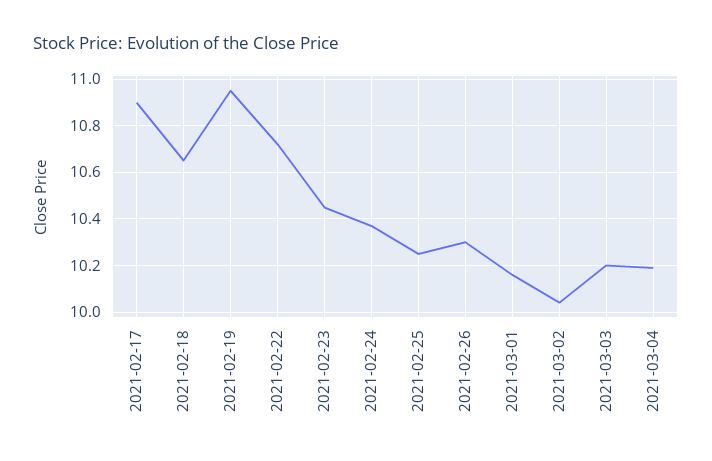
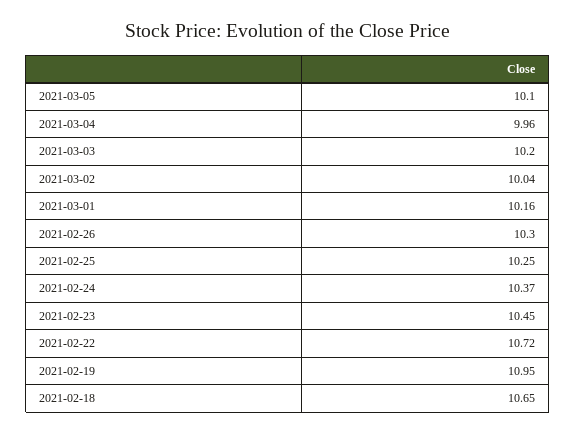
2021-02-17: 10.9 -> none
2021-03-04: 10.2 -> 9.96
2021-03-05: none -> 10.1

